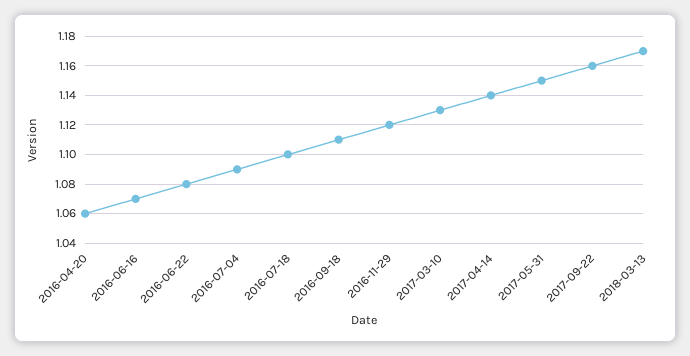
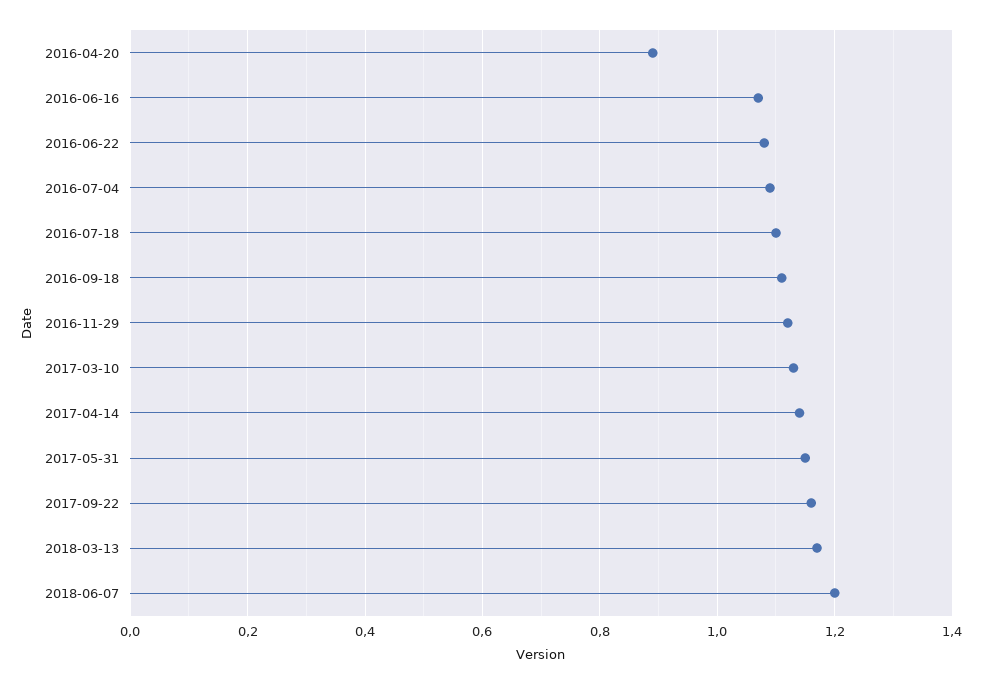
2016-04-20: 1.06 -> 0.9
2018-06-07: none -> 1.2

